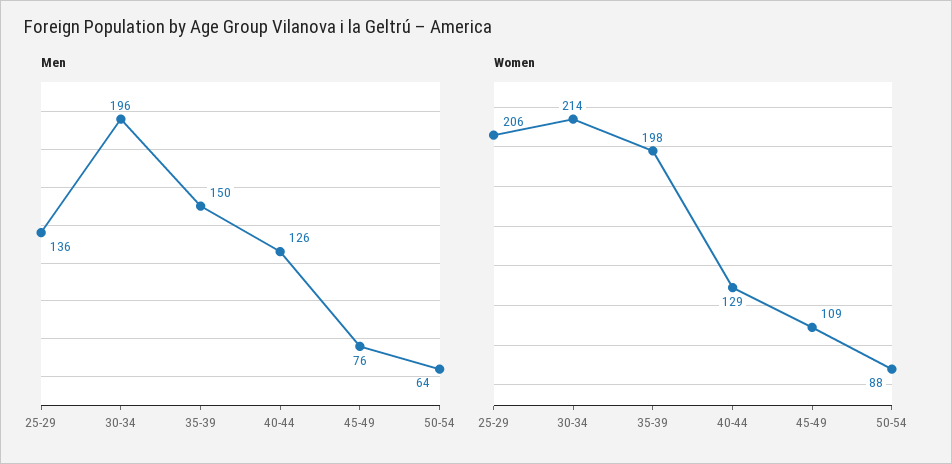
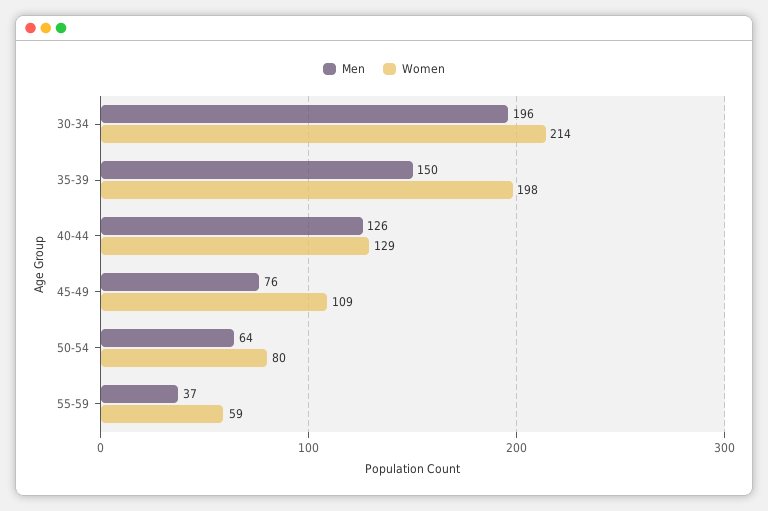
Men, 25-29: 136 -> none
Women, 25-29: 206 -> none
Women, 50-54: 88 -> 80
Men, 55-59: none -> 37
Women, 55-59: none -> 59

